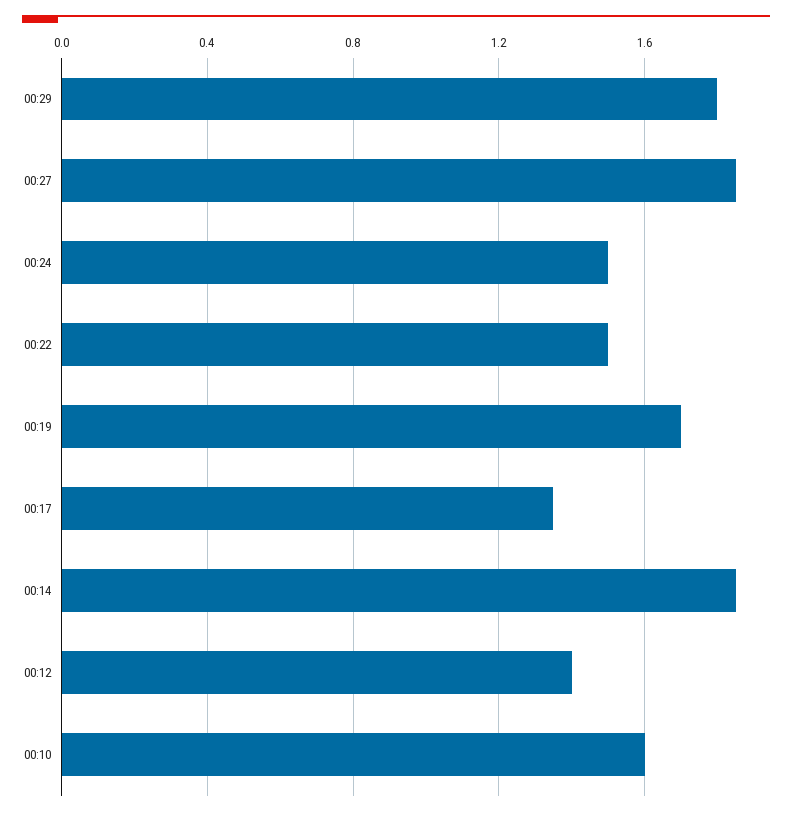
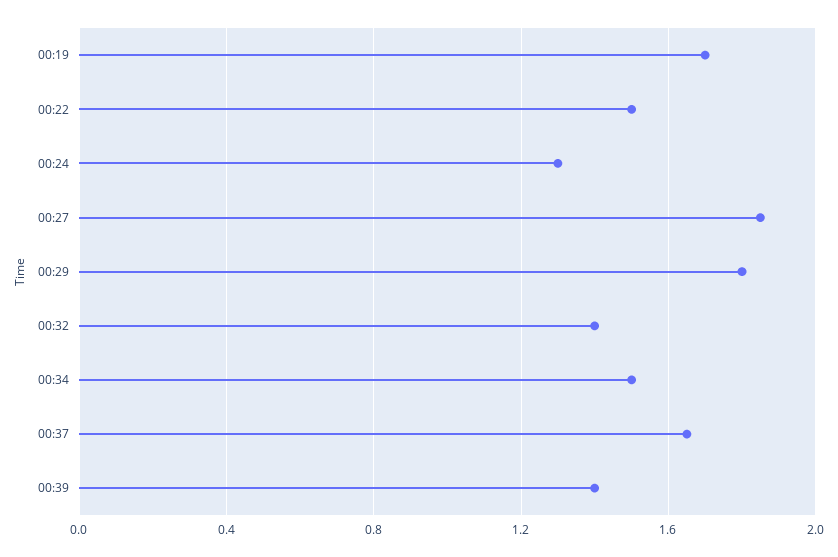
00:24: 1.5 -> 1.3
00:17: 1.35 -> none
00:14: 1.85 -> none
00:12: 1.4 -> none
00:10: 1.6 -> none
00:32: none -> 1.4
00:34: none -> 1.5
00:37: none -> 1.65
00:39: none -> 1.4

